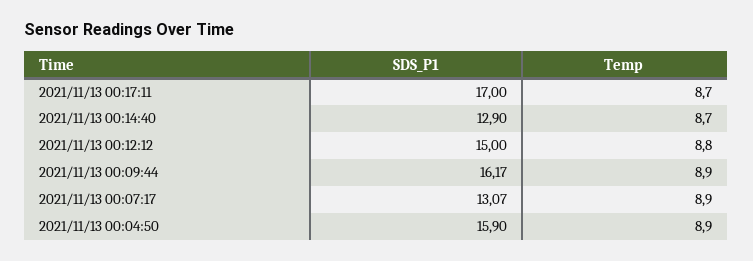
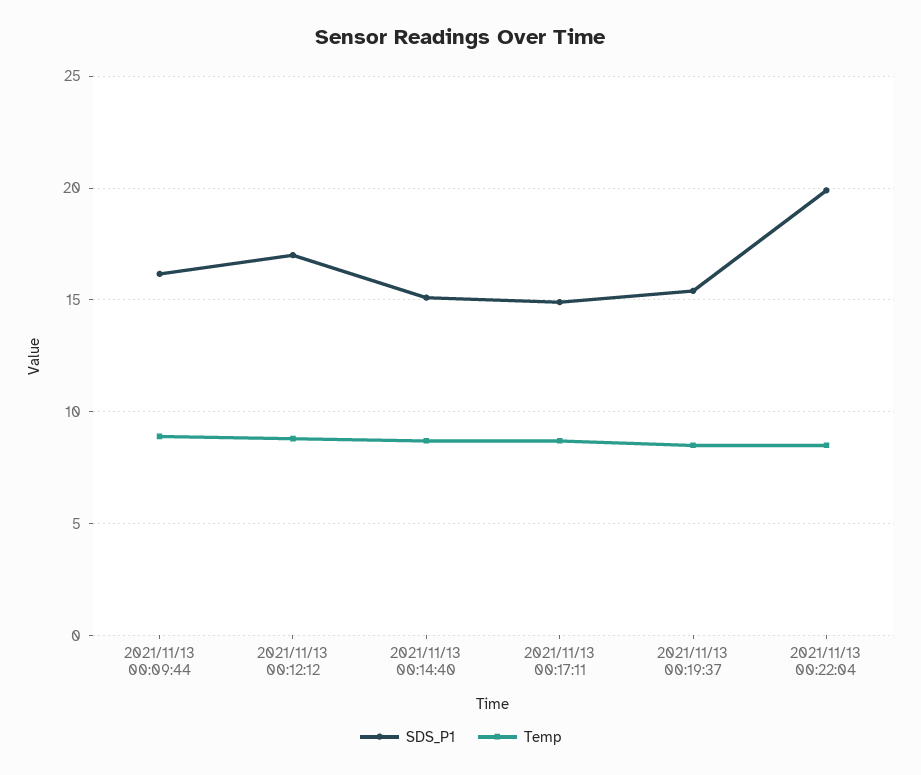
SDS_P1, 2021/11/13 00:17:11: 17 -> 15
SDS_P1, 2021/11/13 00:14:40: 12.9 -> 15
SDS_P1, 2021/11/13 00:12:12: 15 -> 17
SDS_P1, 2021/11/13 00:07:17: 13.07 -> none
Temp, 2021/11/13 00:07:17: 8.9 -> none
SDS_P1, 2021/11/13 00:04:50: 15.9 -> none
Temp, 2021/11/13 00:04:50: 8.9 -> none
SDS_P1, 2021/11/13 00:19:37: none -> 15.5
Temp, 2021/11/13 00:19:37: none -> 8.5
SDS_P1, 2021/11/13 00:22:04: none -> 20
Temp, 2021/11/13 00:22:04: none -> 8.5

